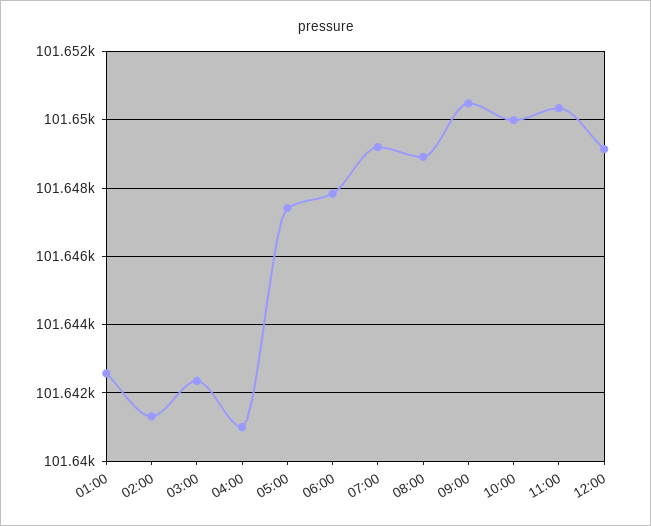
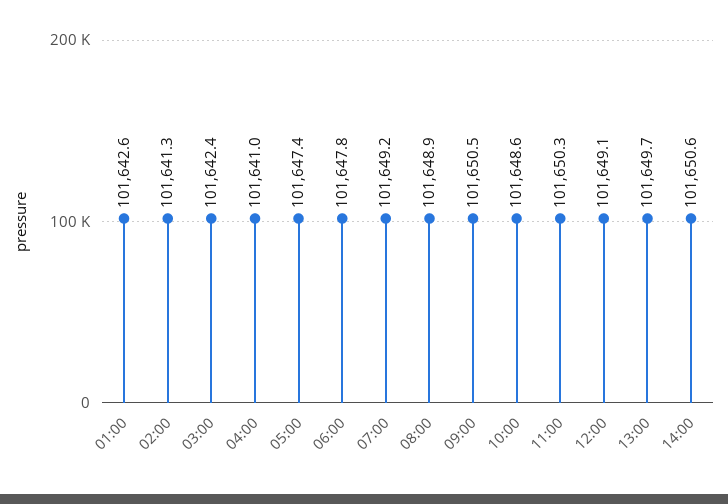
10:00: 101650 -> 101648.6
13:00: none -> 101649.7
14:00: none -> 101650.6

